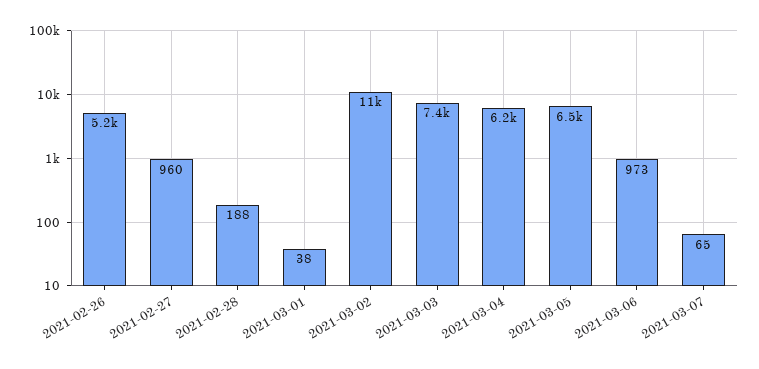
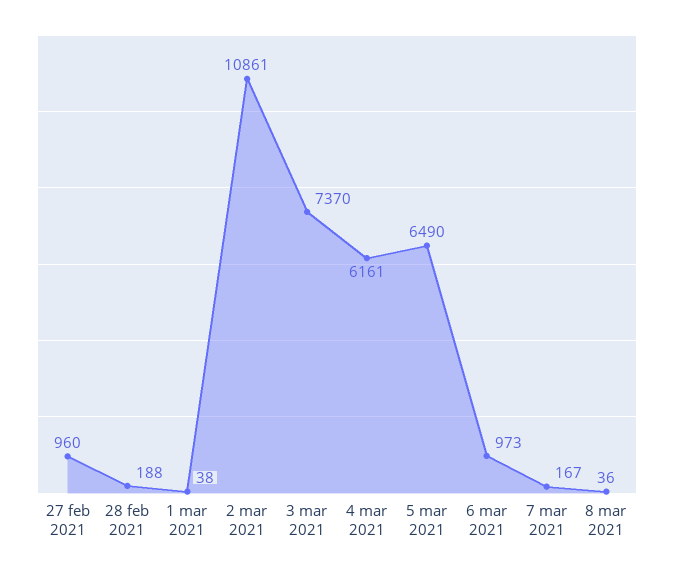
2021-02-26: 5200 -> none
2021-03-07: 65 -> 167
8 mar 2021: none -> 36

